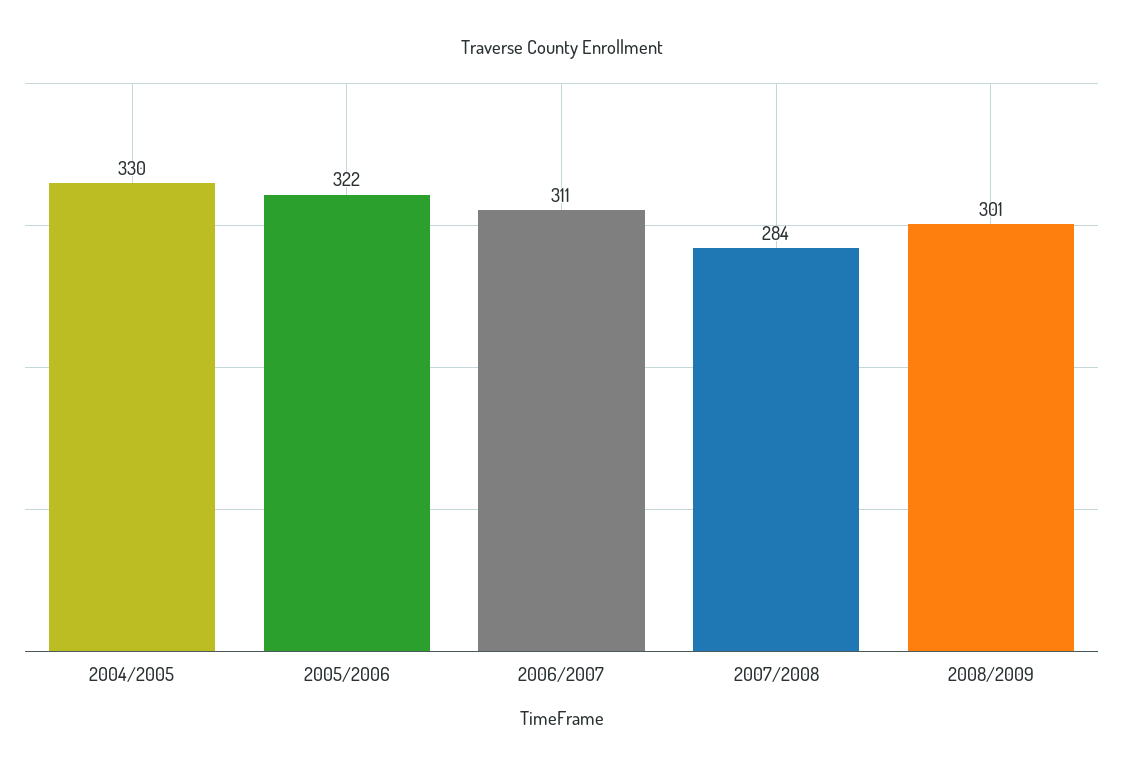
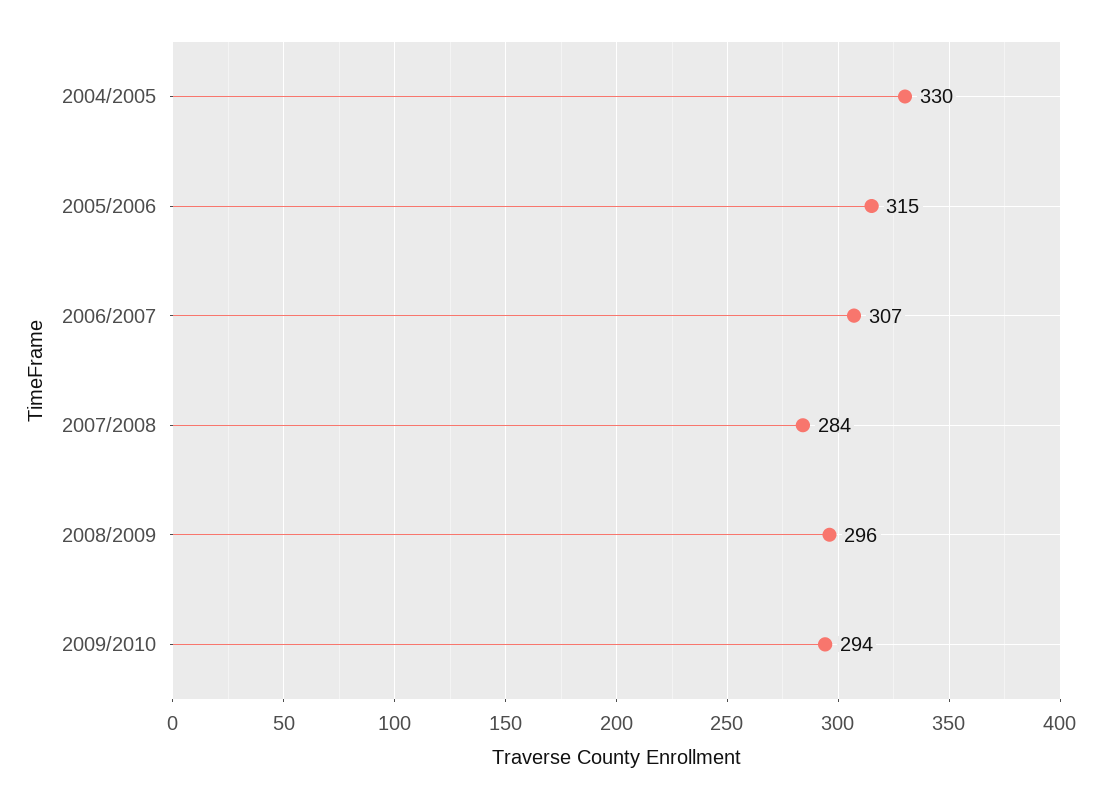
2005/2006: 322 -> 315
2006/2007: 311 -> 307
2008/2009: 301 -> 296
2009/2010: none -> 294

